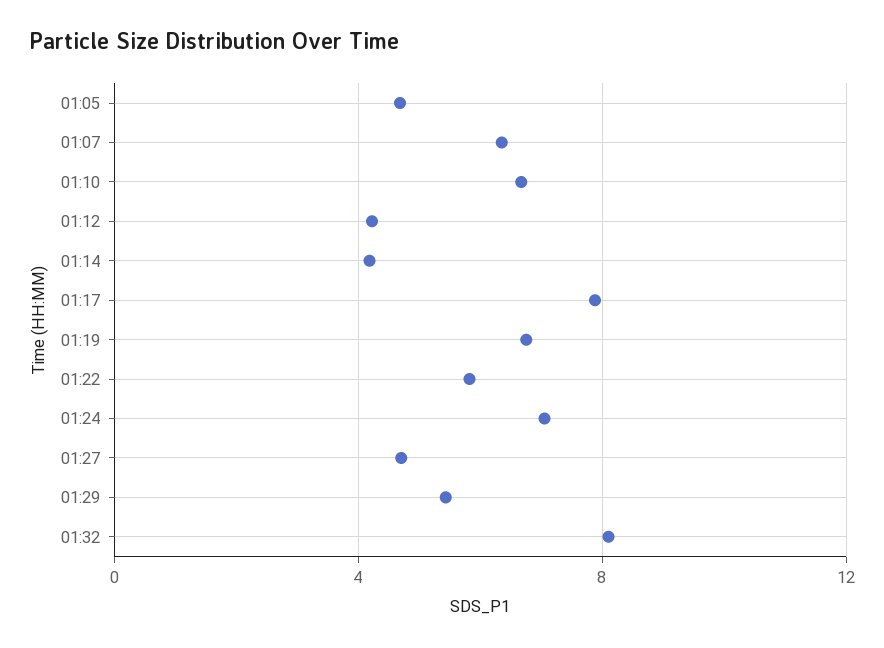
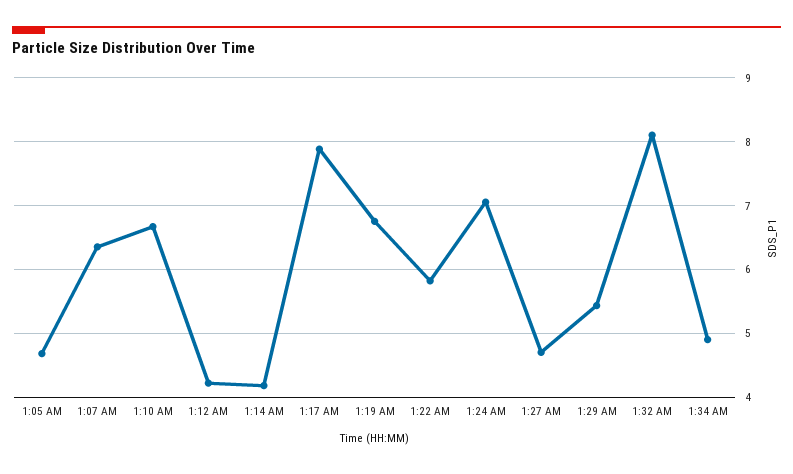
1:34 AM: none -> 4.9

